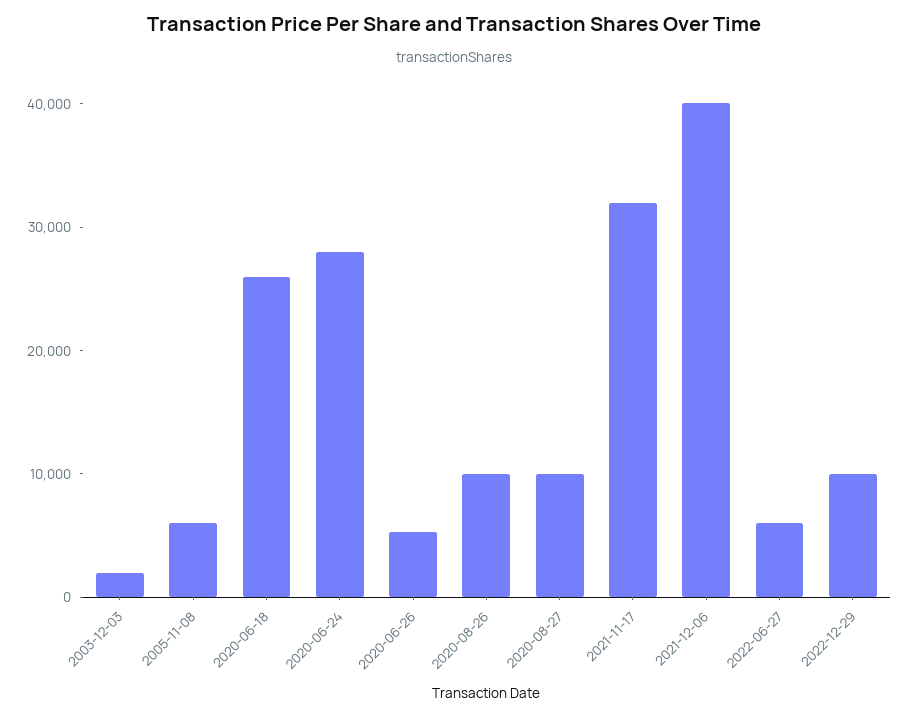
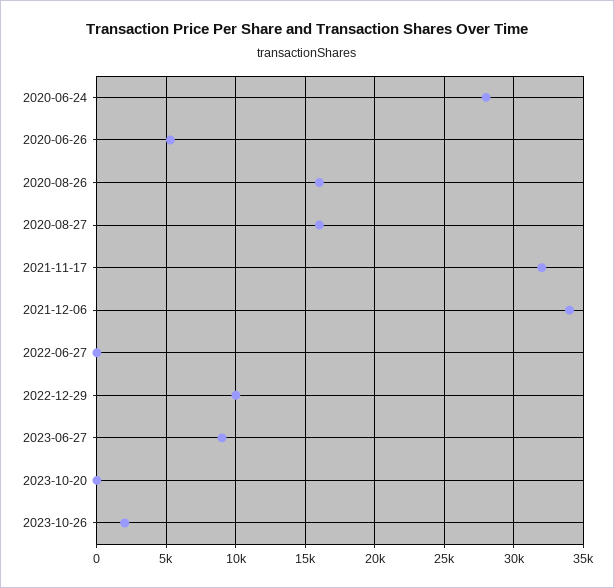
2003-12-03: 2000 -> none
2005-11-08: 6000 -> none
2020-06-18: 26000 -> none
2020-08-26: 10000 -> 16000
2020-08-27: 10000 -> 16000
2021-12-06: 40000 -> 34000
2022-06-27: 6000 -> 0
2023-06-27: none -> 9000
2023-10-20: none -> 0
2023-10-26: none -> 2000

